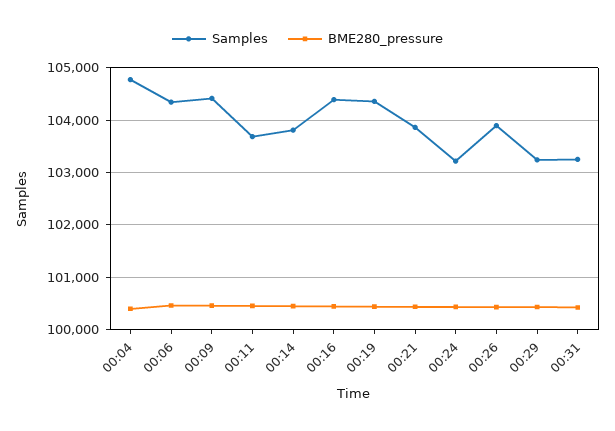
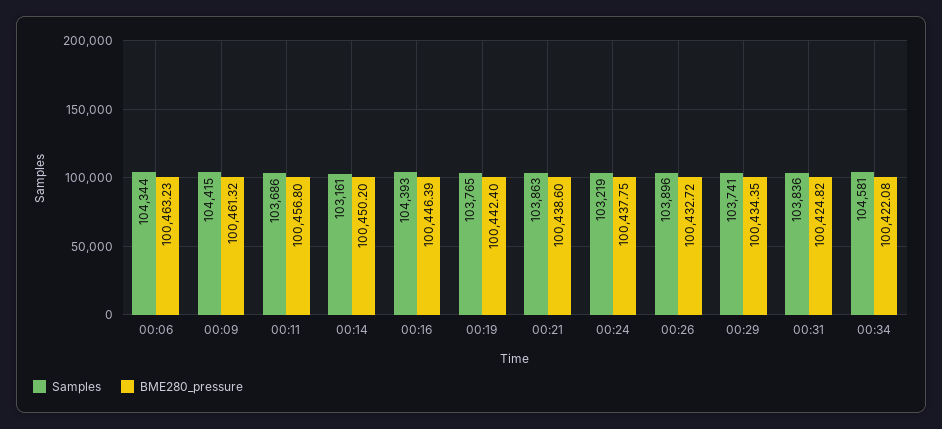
Samples, 00:04: 104800 -> none
BME280_pressure, 00:04: 100400 -> none
Samples, 00:14: 103800 -> 103161
Samples, 00:19: 104400 -> 103765
Samples, 00:29: 103200 -> 103741
Samples, 00:31: 103200 -> 103836
Samples, 00:34: none -> 104581
BME280_pressure, 00:34: none -> 100422.08

